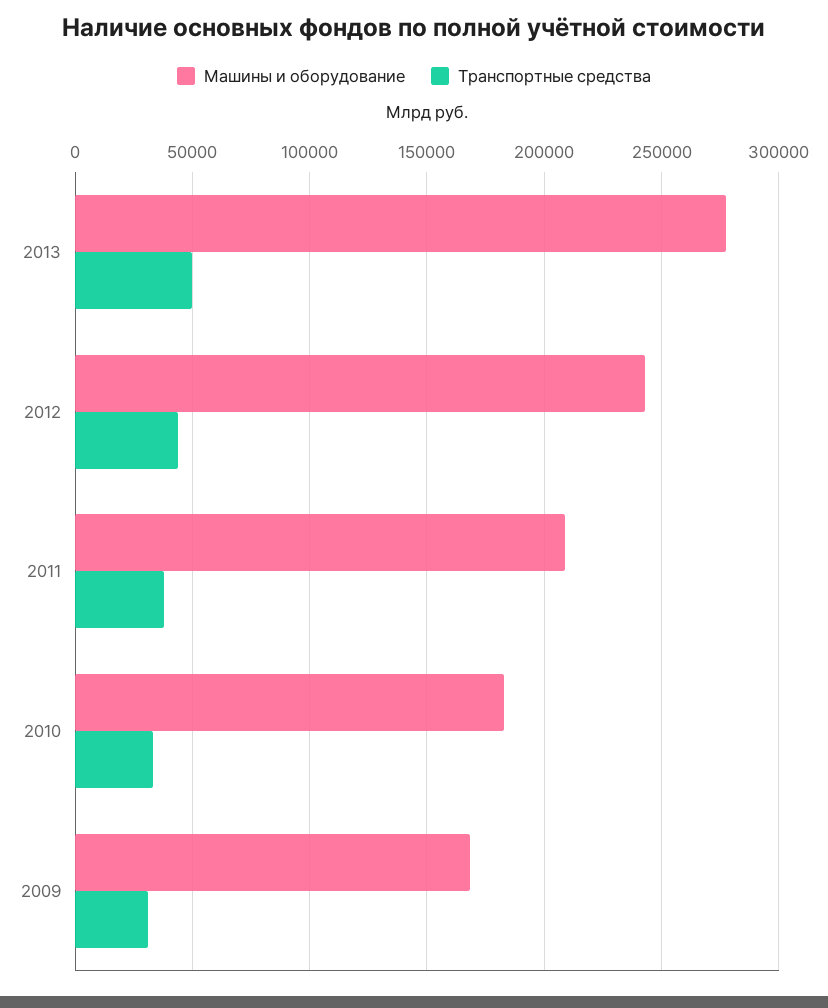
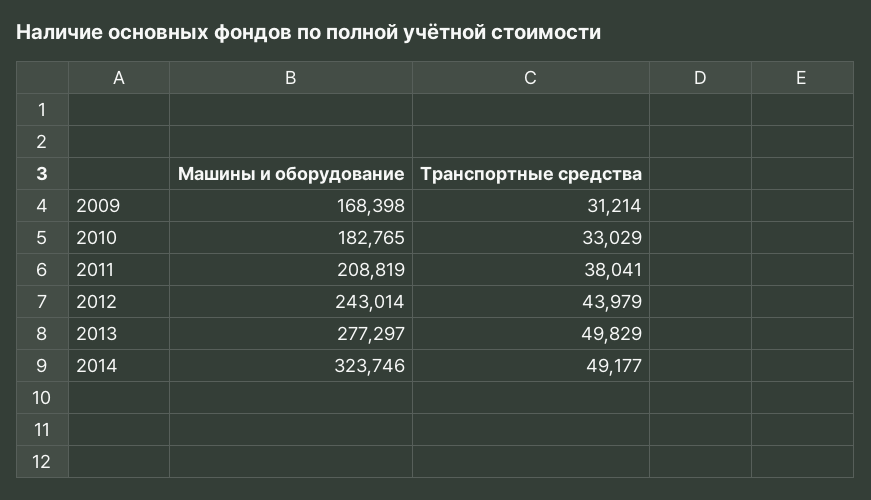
Машины и оборудование, 2014: none -> 323746
Транспортные средства, 2014: none -> 49177

